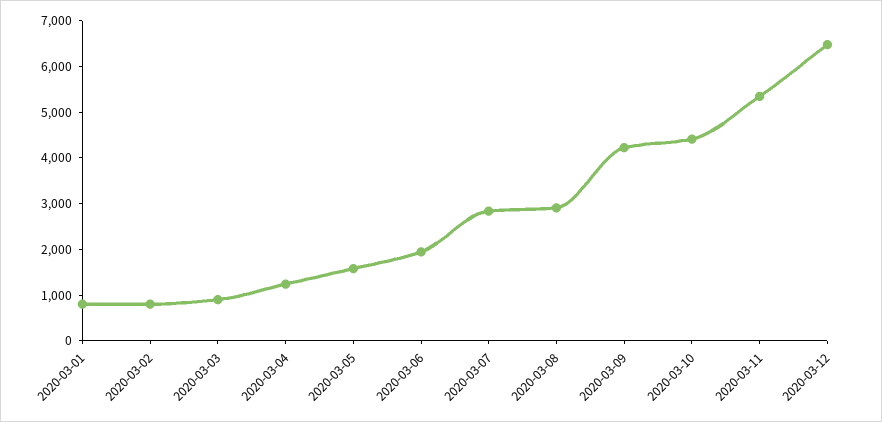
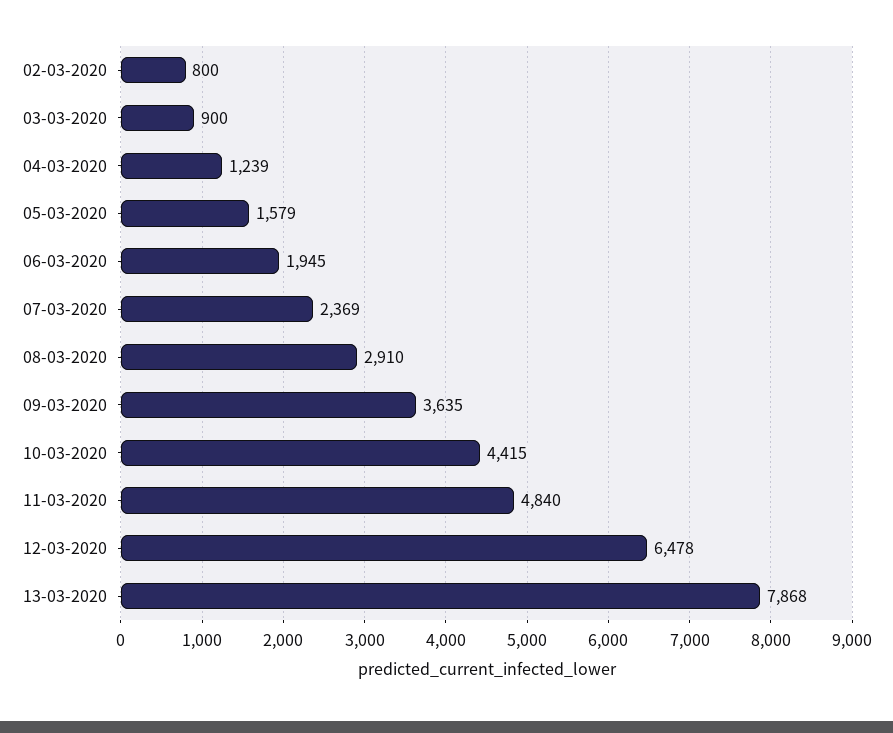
2020-03-01: 800 -> none
2020-03-07: 2800 -> 2369
2020-03-09: 4200 -> 3635
2020-03-11: 5400 -> 4840
13-03-2020: none -> 7868

